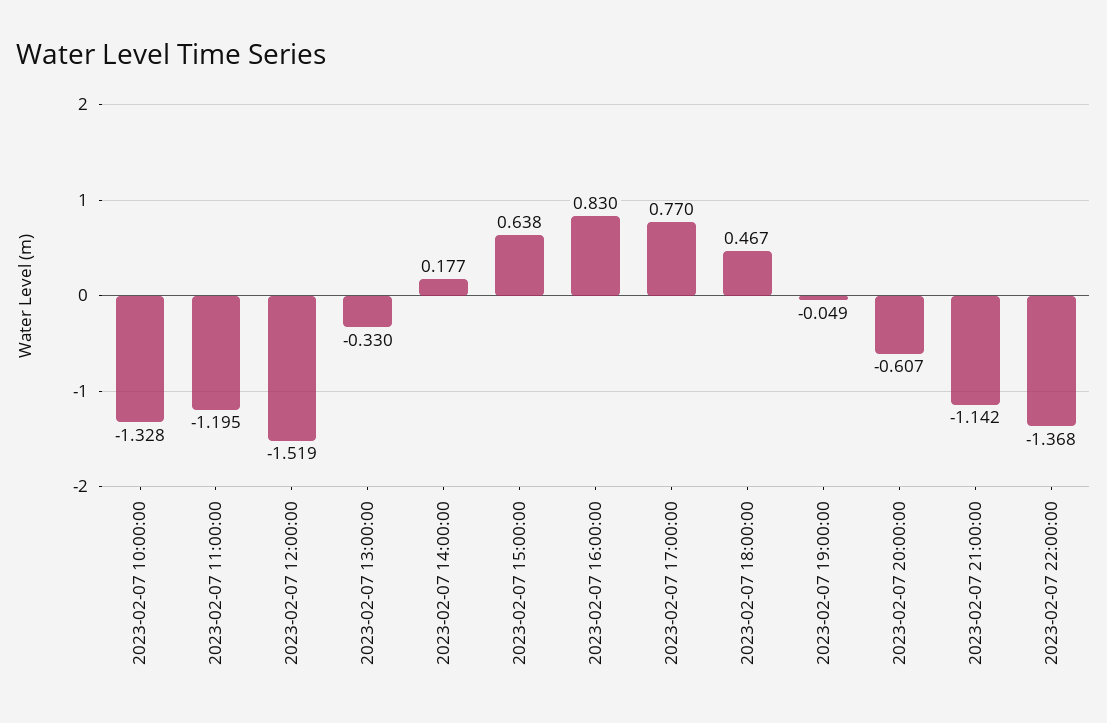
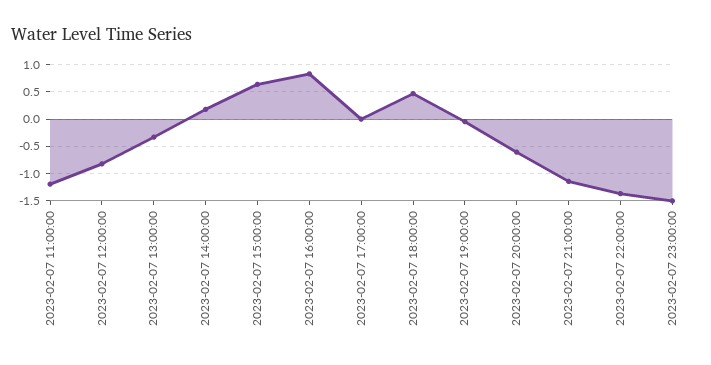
2023-02-07 10:00:00: -1.328 -> none
2023-02-07 12:00:00: -1.519 -> -0.75
2023-02-07 17:00:00: 0.77 -> 0
2023-02-07 23:00:00: none -> -1.5

